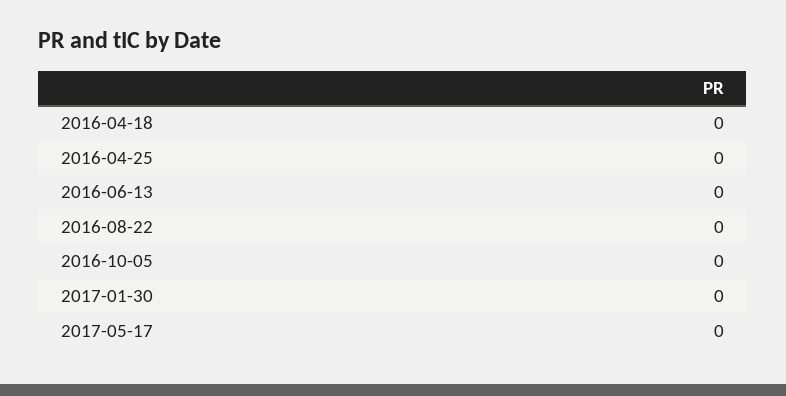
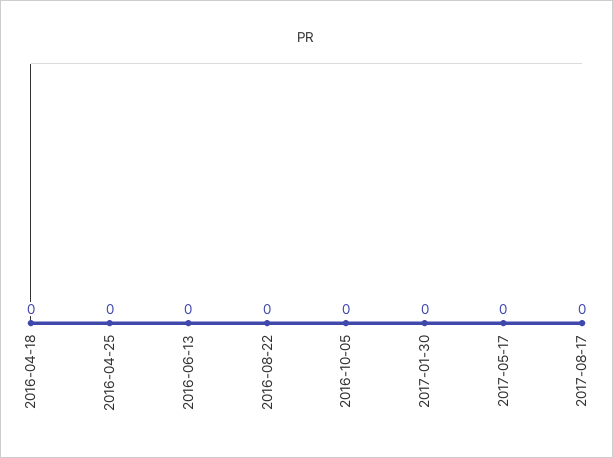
2017-08-17: none -> 0

